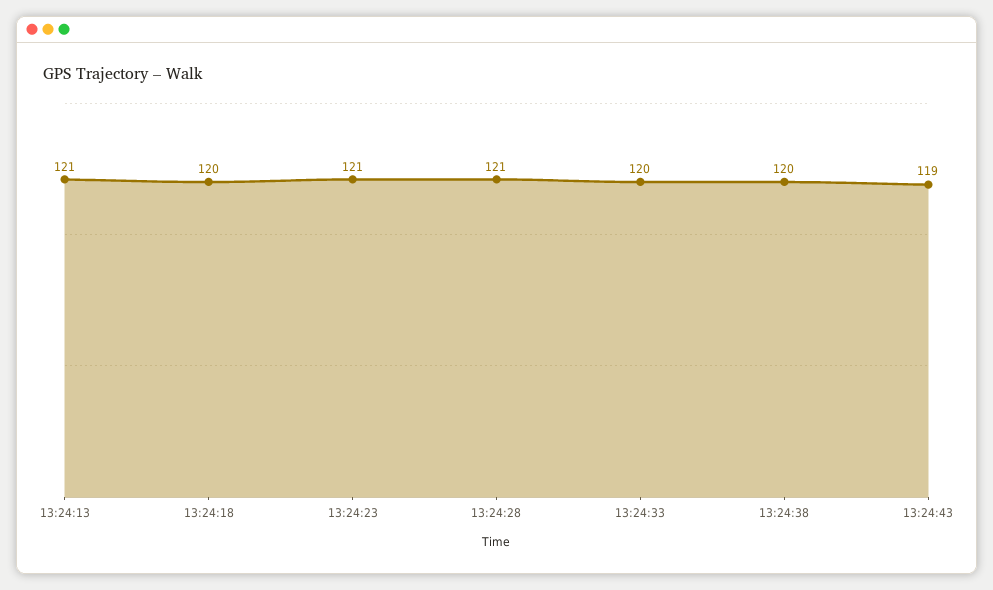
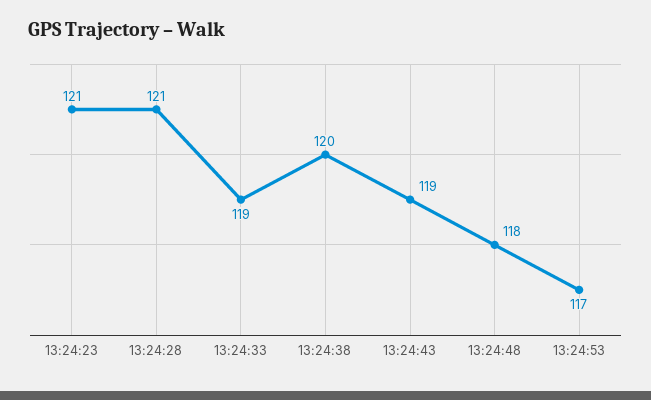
13:24:13: 121 -> none
13:24:18: 120 -> none
13:24:33: 120 -> 119
13:24:48: none -> 118
13:24:53: none -> 117

